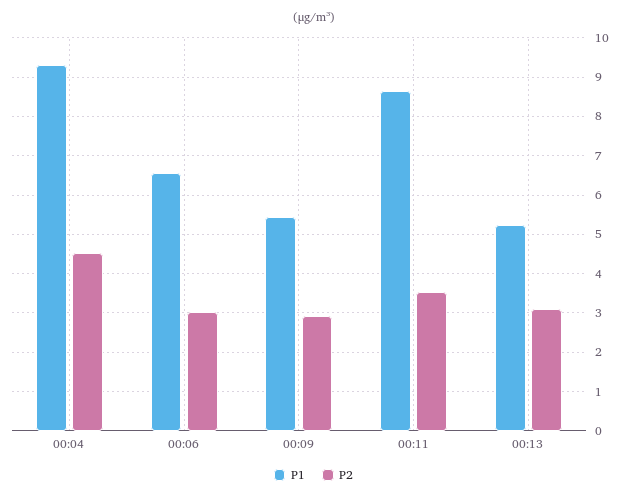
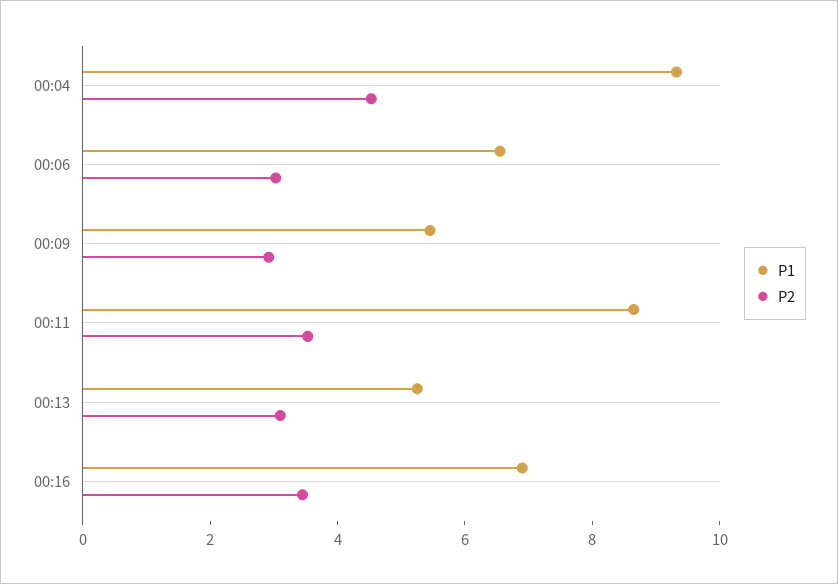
P1, 00:16: none -> 7
P2, 00:16: none -> 3.5

